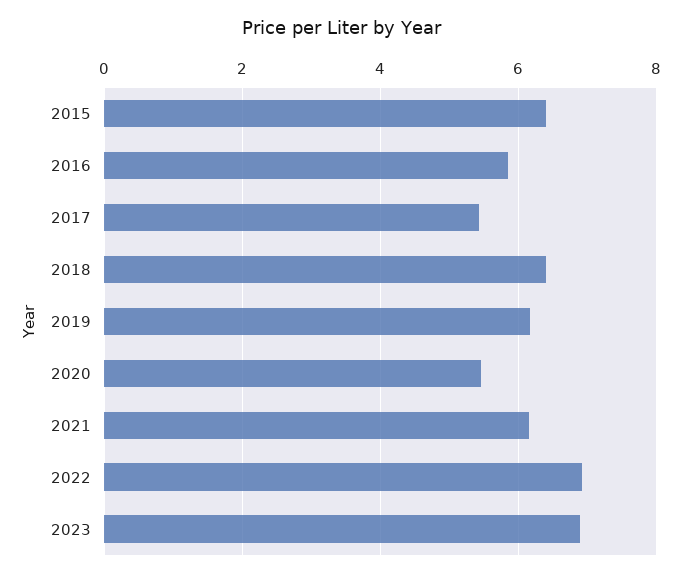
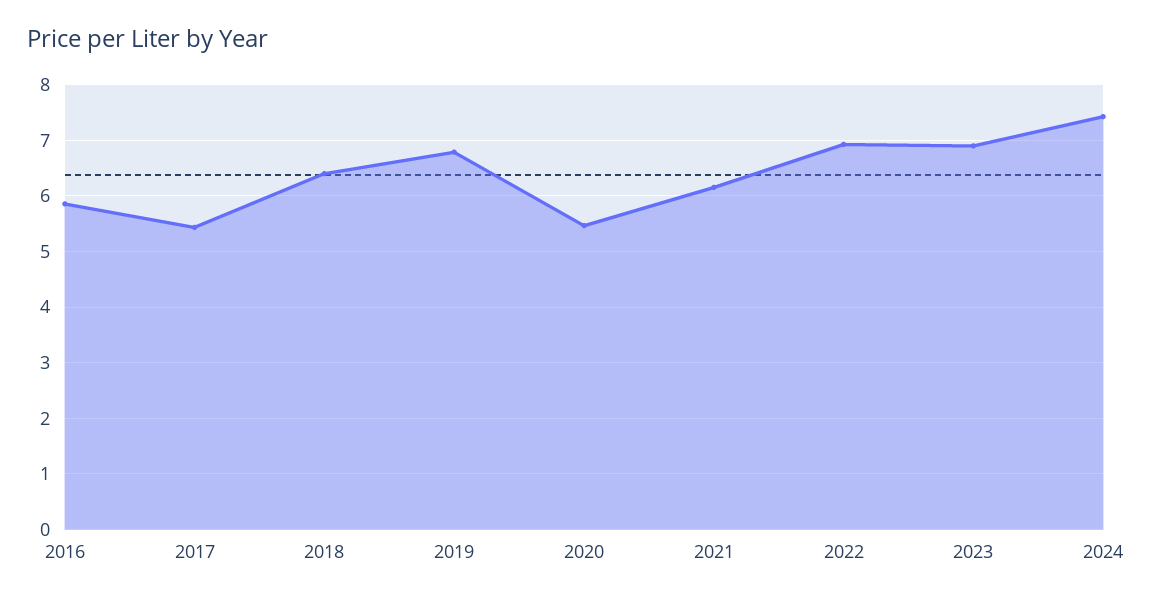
2015: 6.4 -> none
2019: 6.2 -> 6.8
2024: none -> 7.4

